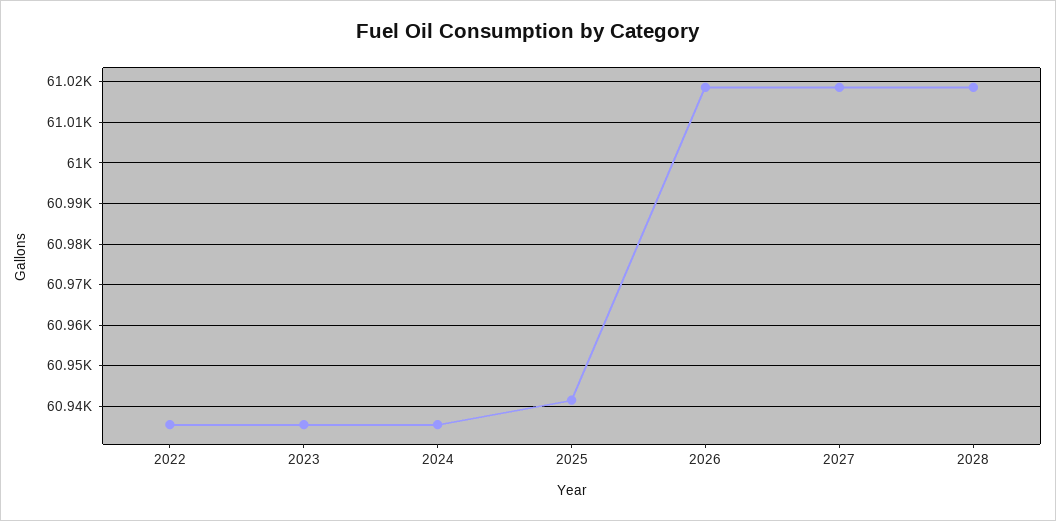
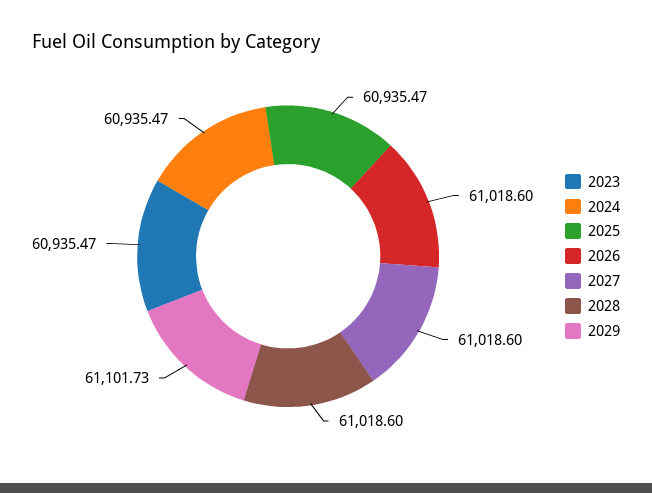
2022: 60936 -> none
2025: 60942 -> 60935.47
2029: none -> 61101.73

